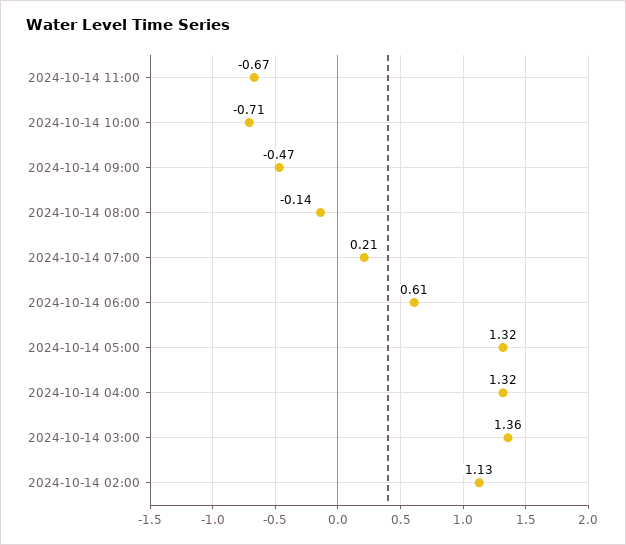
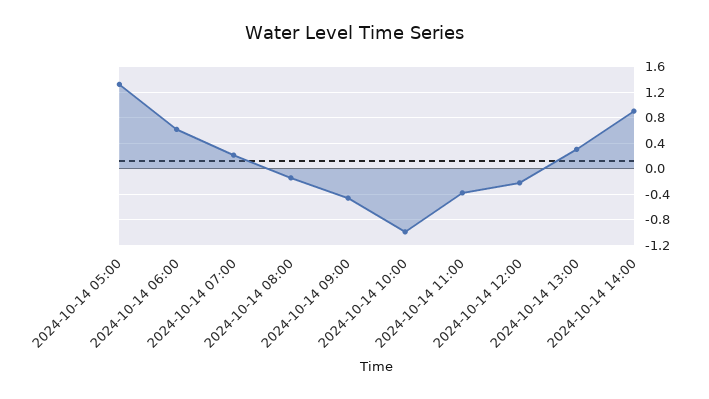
2024-10-14 11:00: -0.67 -> -0.4
2024-10-14 10:00: -0.71 -> -1
2024-10-14 04:00: 1.32 -> none
2024-10-14 03:00: 1.36 -> none
2024-10-14 02:00: 1.13 -> none
2024-10-14 12:00: none -> -0.2
2024-10-14 13:00: none -> 0.3
2024-10-14 14:00: none -> 0.9

